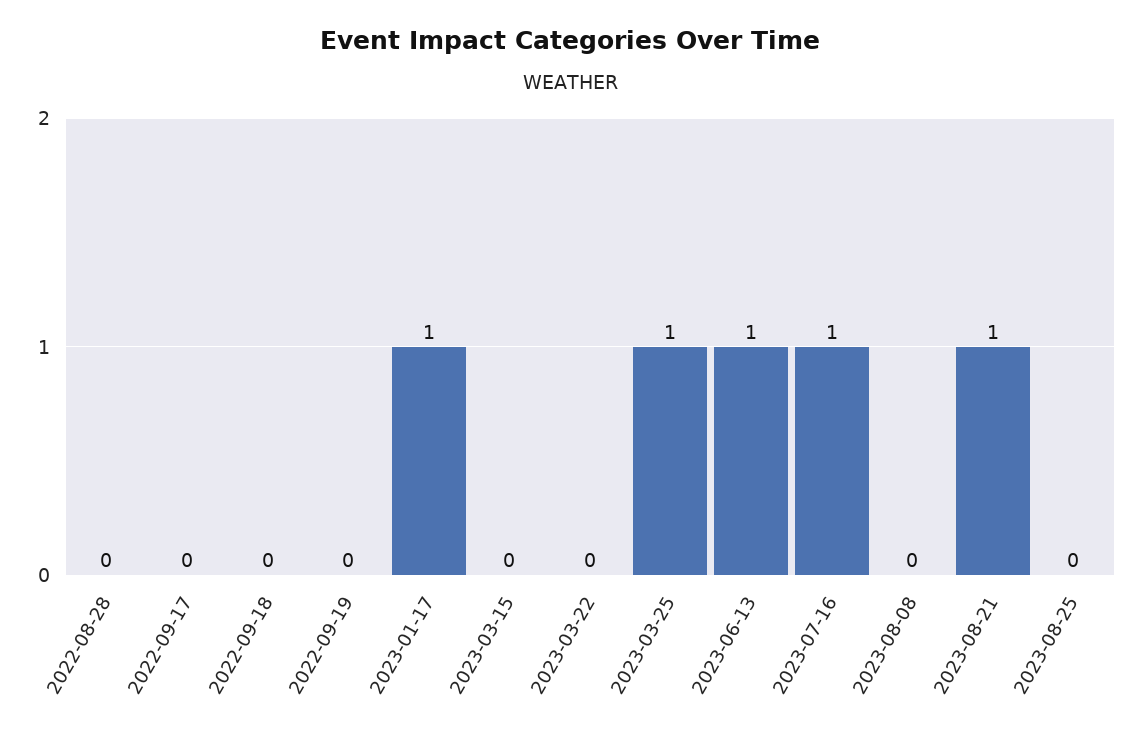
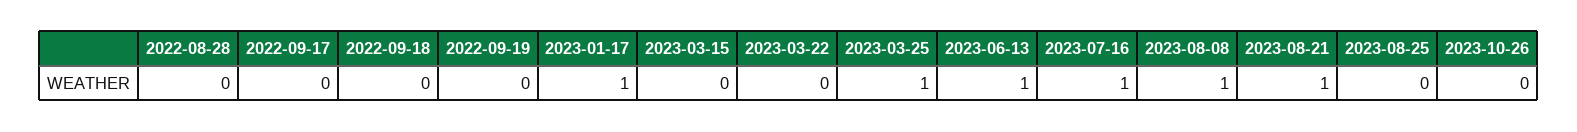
2023-08-08: 0 -> 1
2023-10-26: none -> 0

